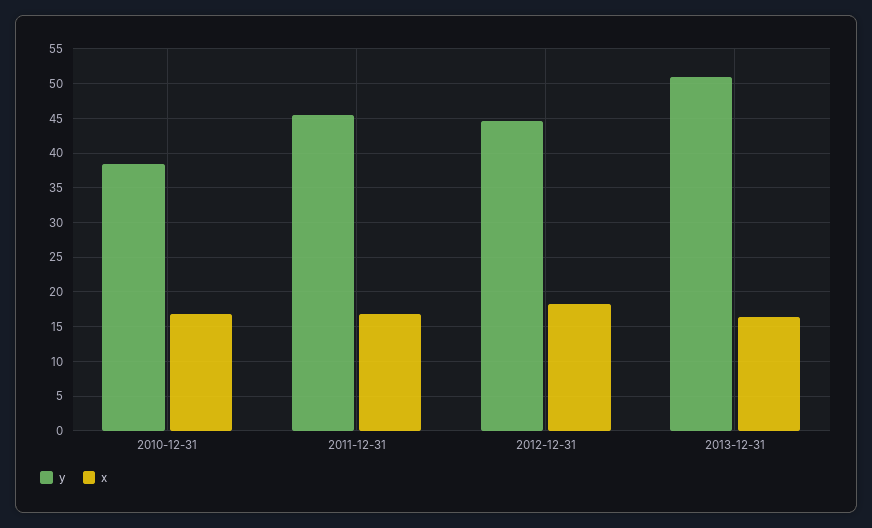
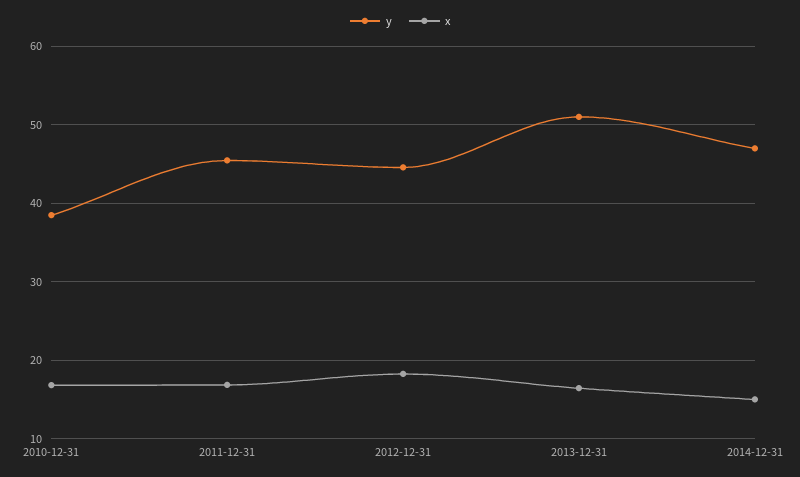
y, 2014-12-31: none -> 47
x, 2014-12-31: none -> 15

